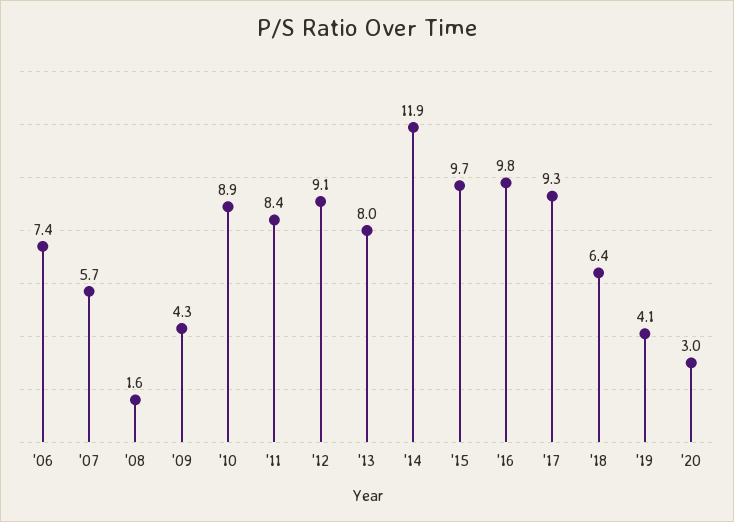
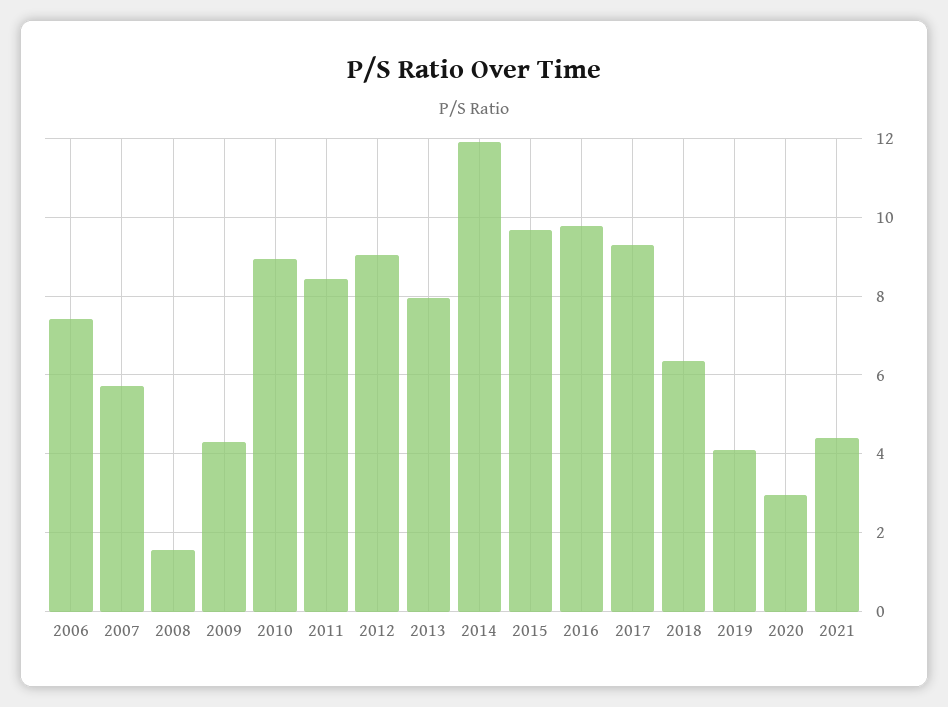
2021: none -> 4.4

